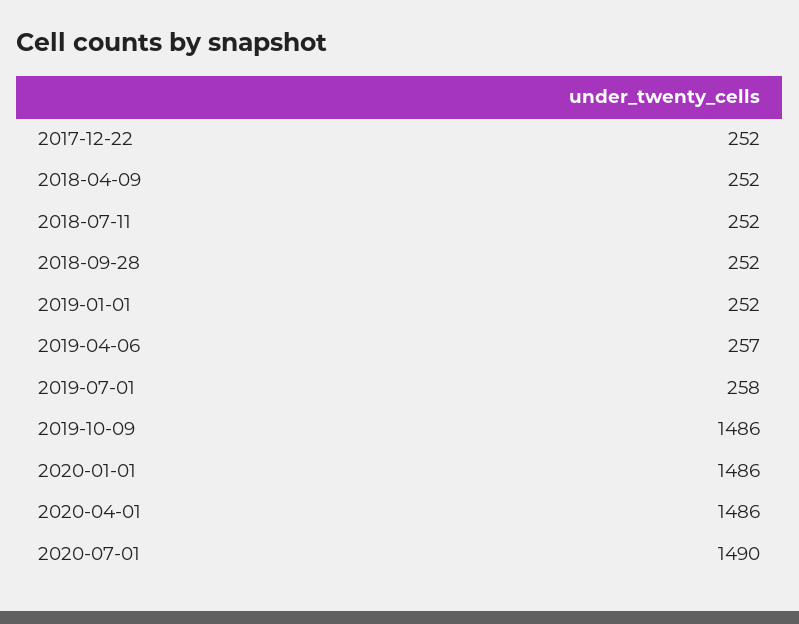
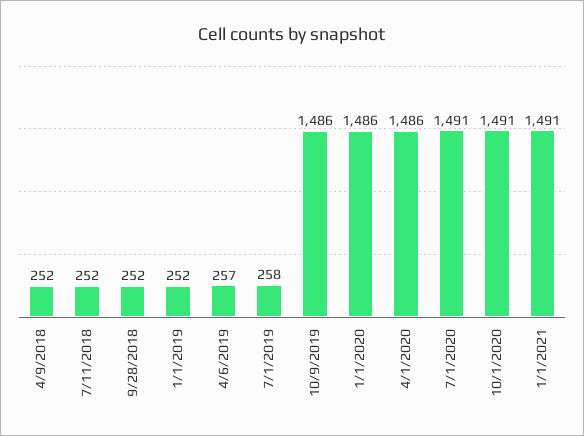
2017-12-22: 252 -> none
2020-07-01: 1490 -> 1491
10/1/2020: none -> 1491
1/1/2021: none -> 1491

